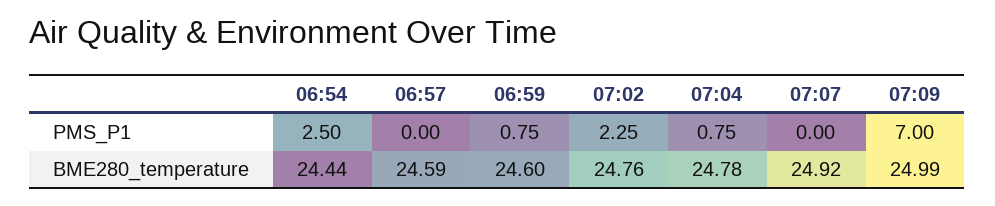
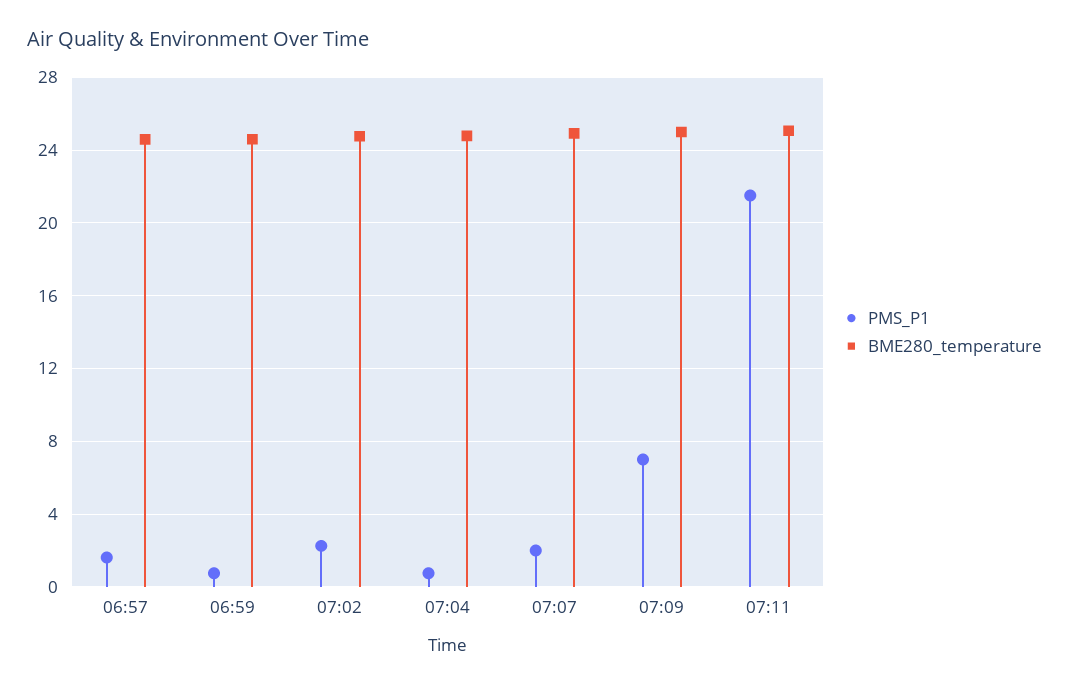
PMS_P1, 06:54: 2.5 -> none
PMS_P1, 06:57: 0 -> 1.5
PMS_P1, 07:07: 0 -> 2
BME280_temperature, 06:54: 24.44 -> none
PMS_P1, 07:11: none -> 21.5
BME280_temperature, 07:11: none -> 25

